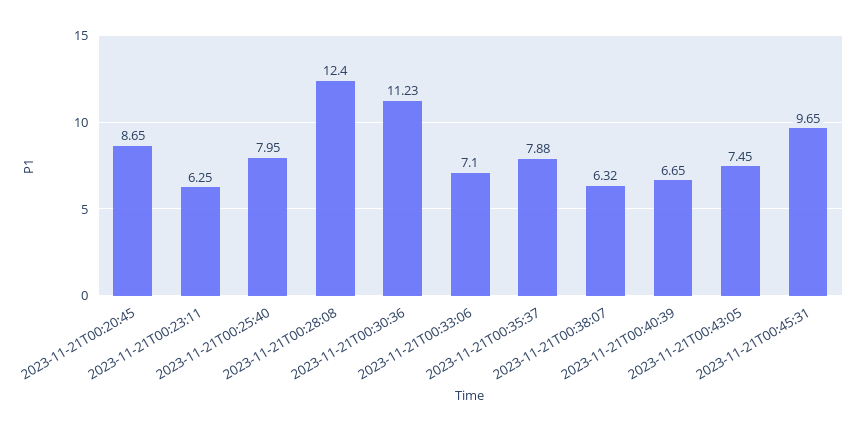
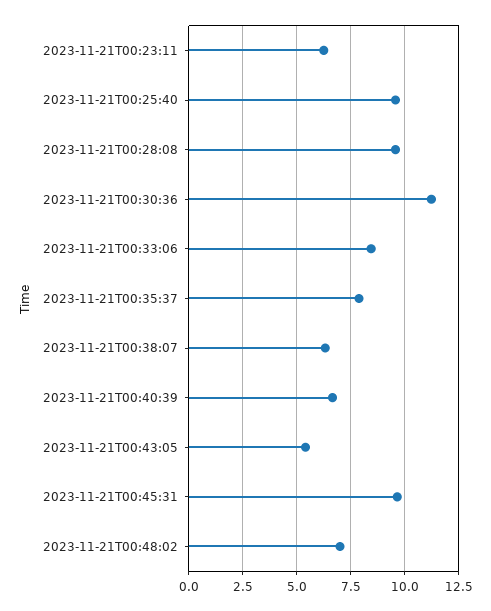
2023-11-21T00:20:45: 8.65 -> none
2023-11-21T00:25:40: 7.95 -> 9.5
2023-11-21T00:28:08: 12.4 -> 9.5
2023-11-21T00:33:06: 7.1 -> 8.5
2023-11-21T00:43:05: 7.45 -> 5.5
2023-11-21T00:48:02: none -> 7

